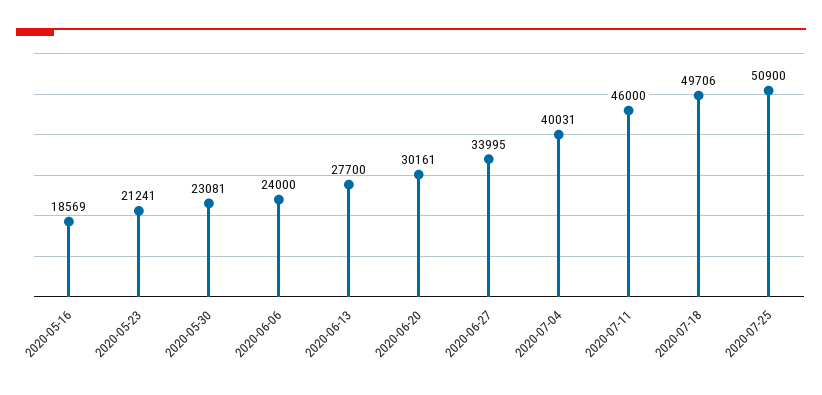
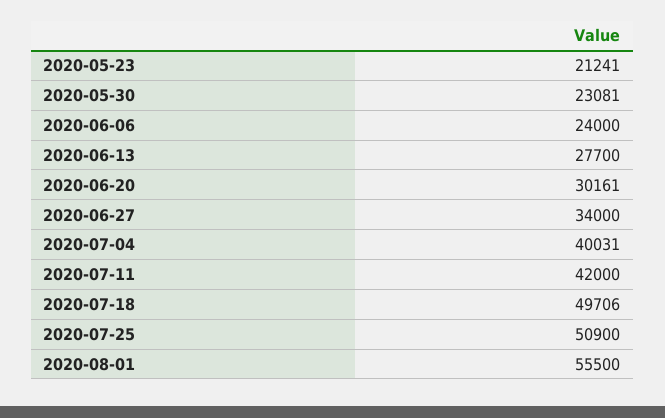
2020-05-16: 18569 -> none
2020-06-27: 33995 -> 34000
2020-07-11: 46000 -> 42000
2020-08-01: none -> 55500

